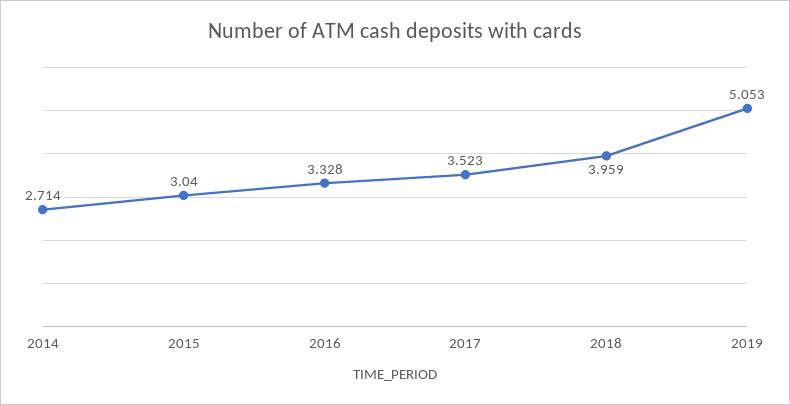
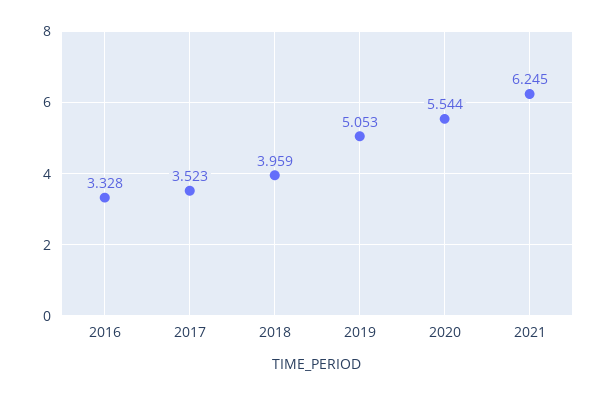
2014: 2.714 -> none
2015: 3.04 -> none
2020: none -> 5.544
2021: none -> 6.245

